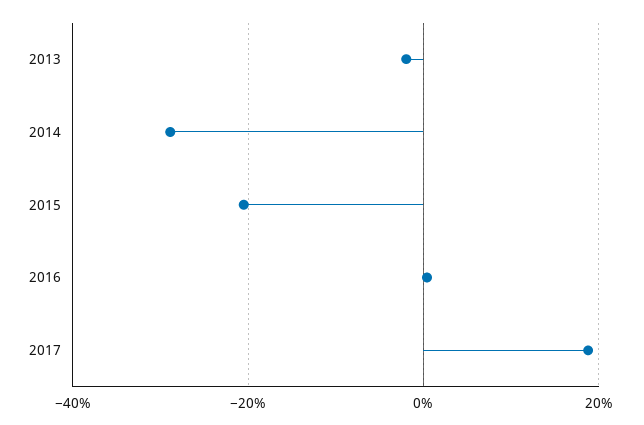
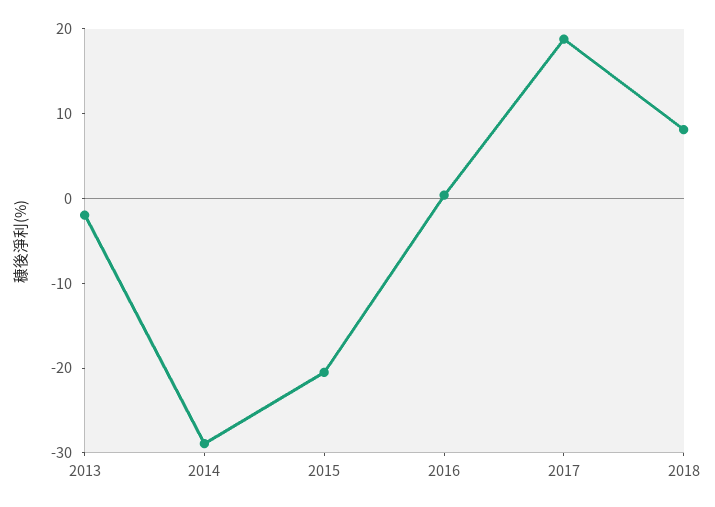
2018: none -> 8

